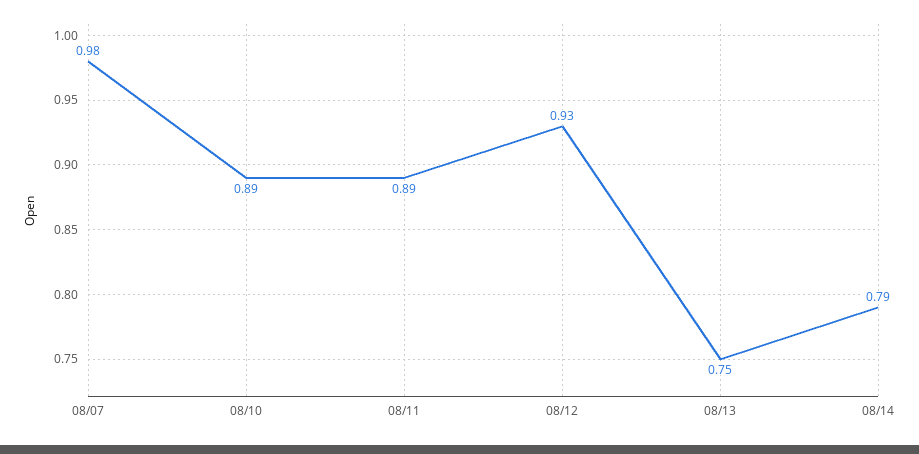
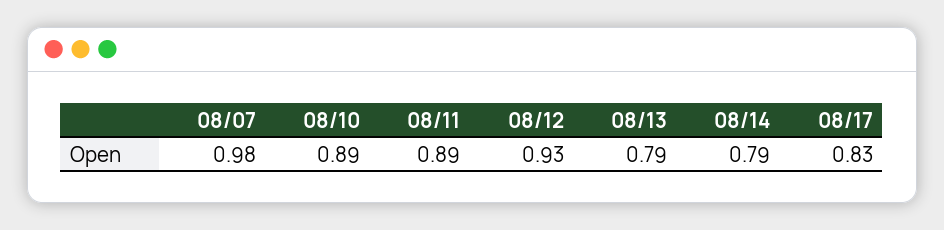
08/13: 0.75 -> 0.79
08/17: none -> 0.83

